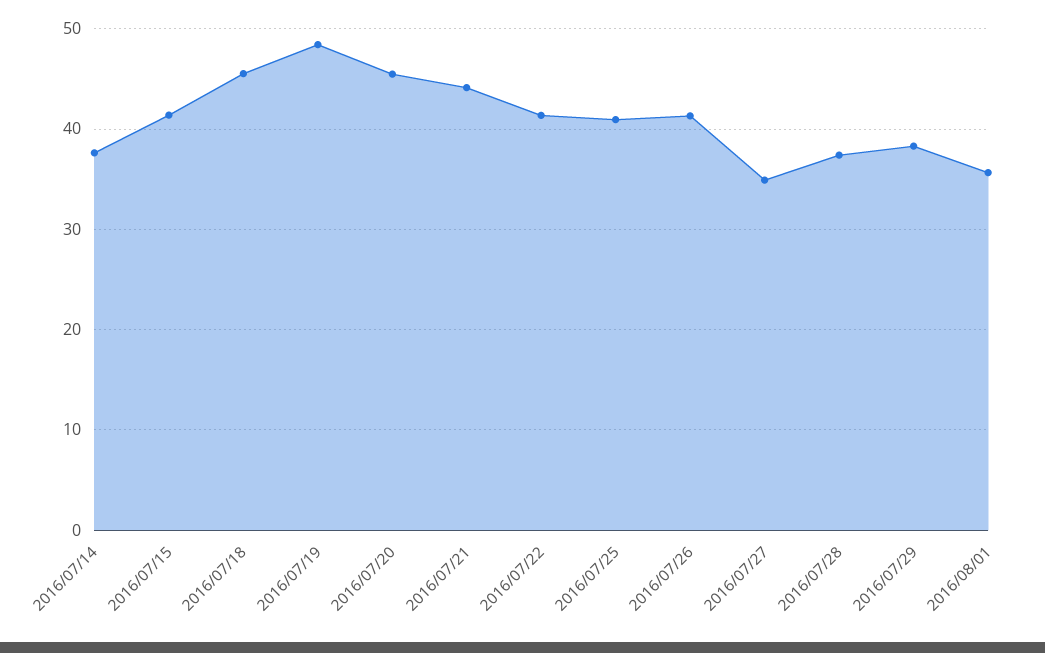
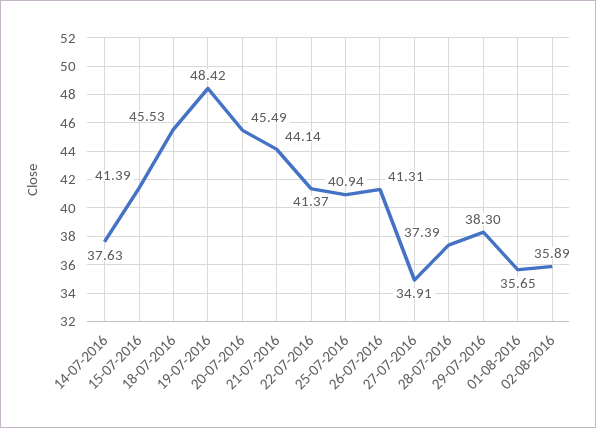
02-08-2016: none -> 35.89

